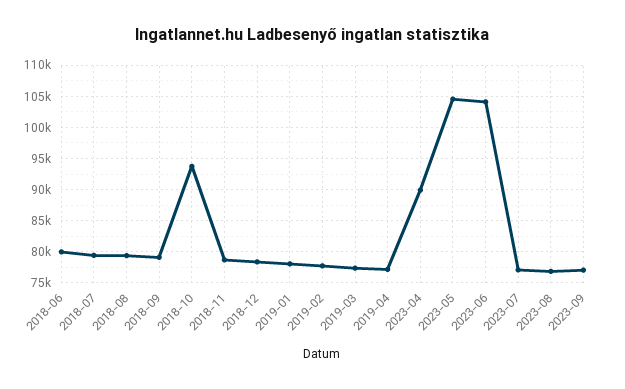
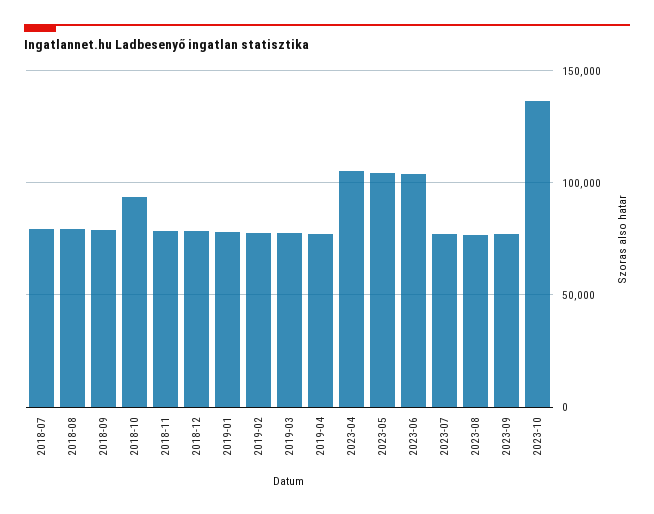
2018-06: 80000 -> none
2023-04: 90000 -> 105000
2023-10: none -> 135000

